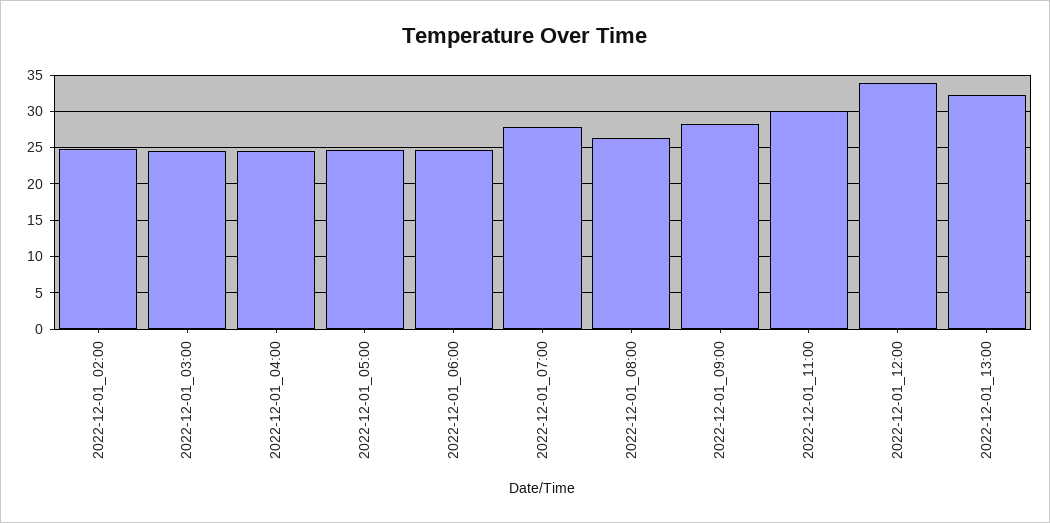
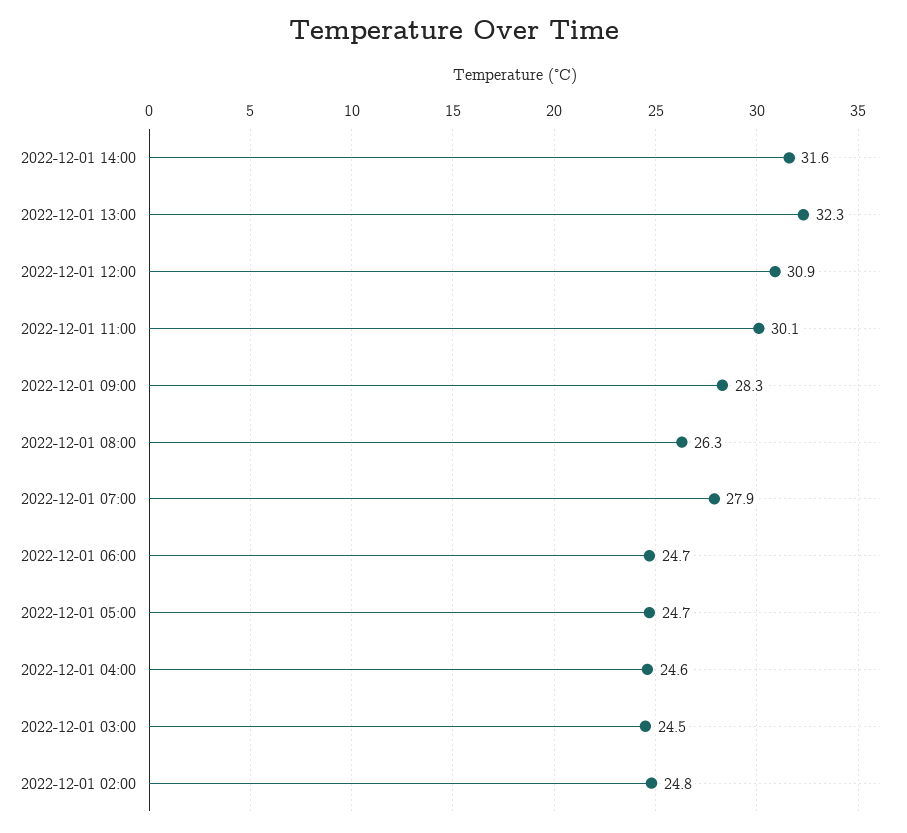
2022-12-01_12:00: 34 -> 30.9
2022-12-01 14:00: none -> 31.6

